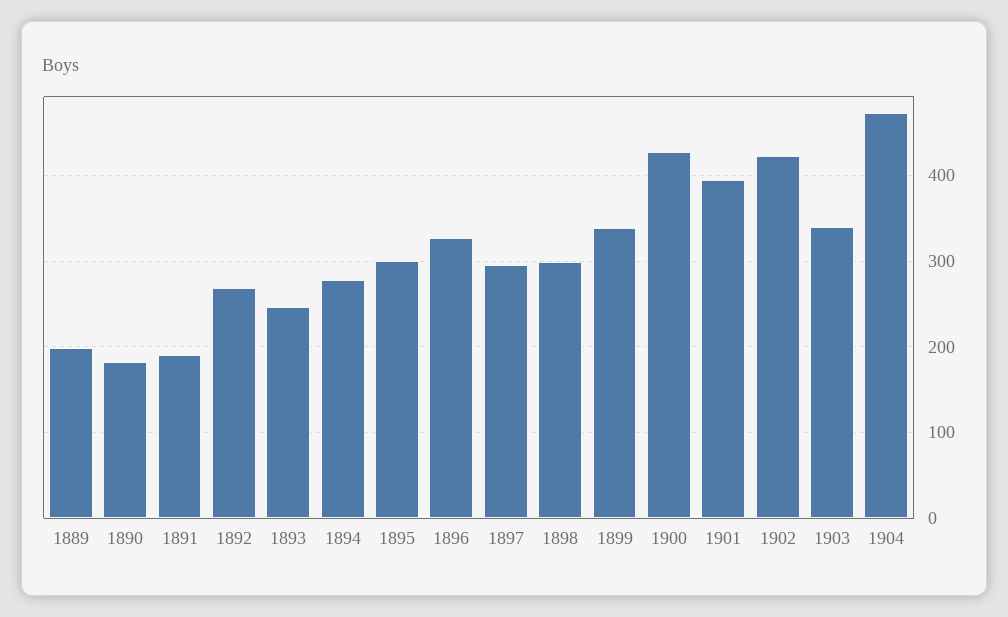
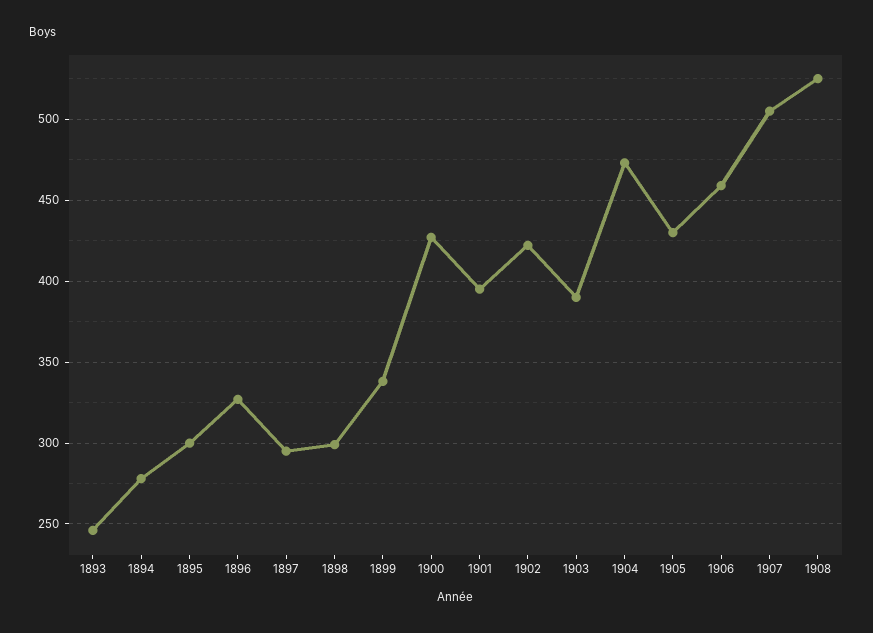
1889: 200 -> none
1890: 180 -> none
1891: 190 -> none
1892: 270 -> none
1903: 340 -> 390
1905: none -> 430
1906: none -> 460
1907: none -> 505
1908: none -> 525

